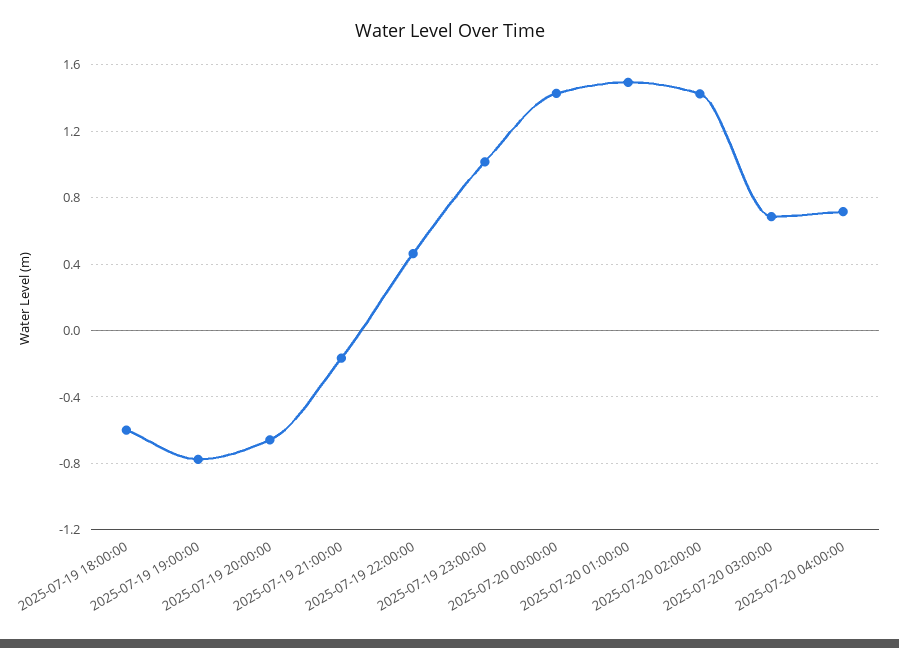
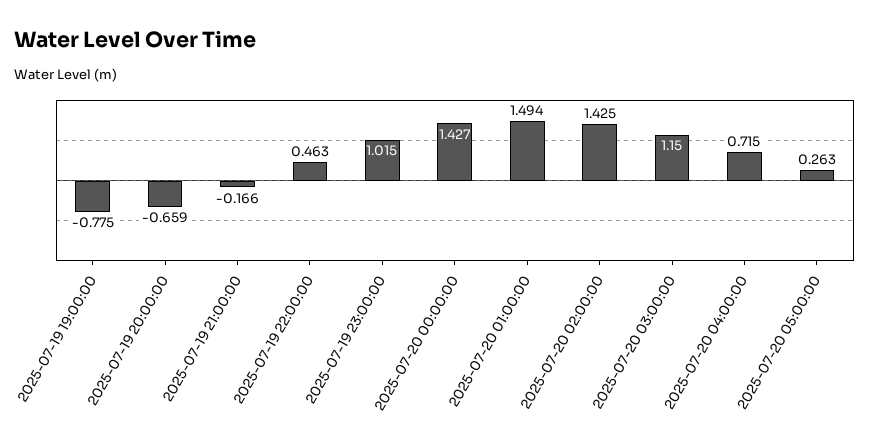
2025-07-19 18:00:00: -0.6 -> none
2025-07-20 03:00:00: 0.7 -> 1.15
2025-07-20 05:00:00: none -> 0.263

